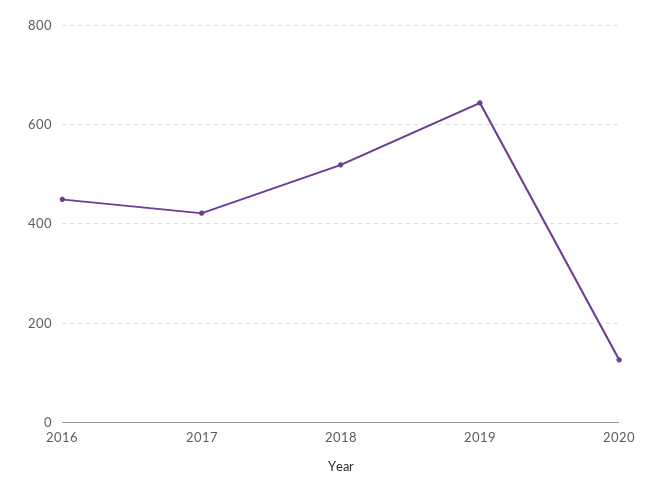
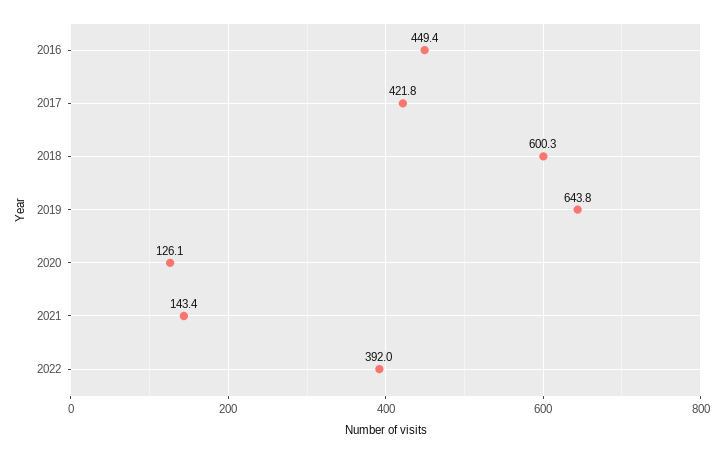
2018: 520 -> 600.3
2021: none -> 143.4
2022: none -> 392

